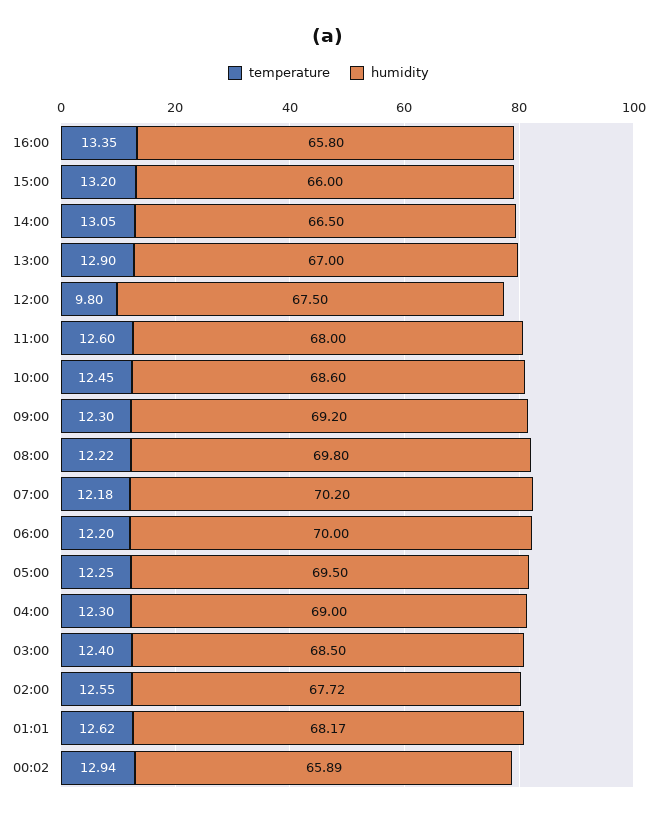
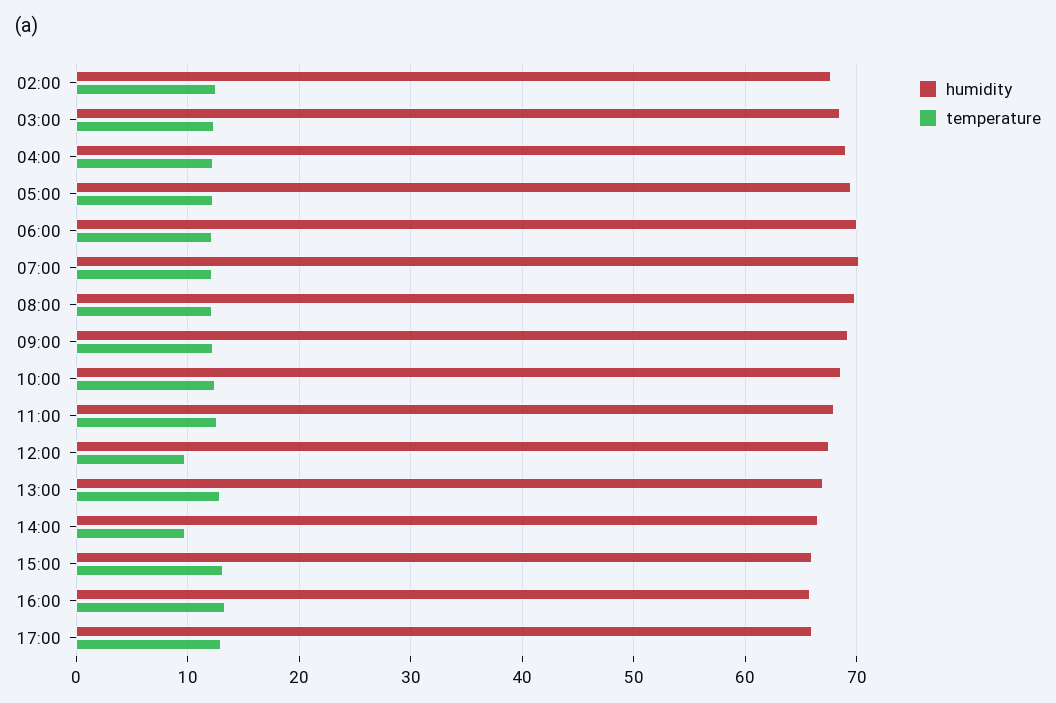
temperature, 14:00: 13.05 -> 10
temperature, 01:01: 12.62 -> none
humidity, 01:01: 68.17 -> none
temperature, 00:02: 12.94 -> none
humidity, 00:02: 65.89 -> none
humidity, 17:00: none -> 66
temperature, 17:00: none -> 13

